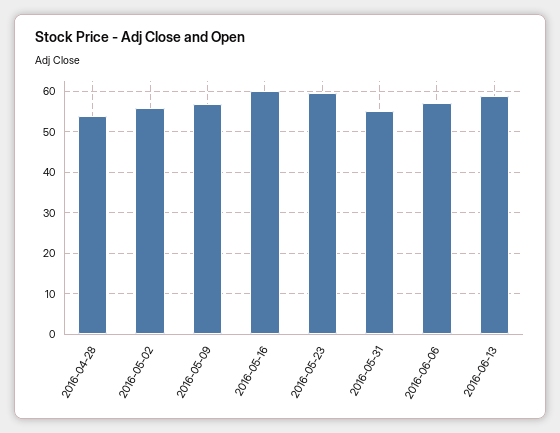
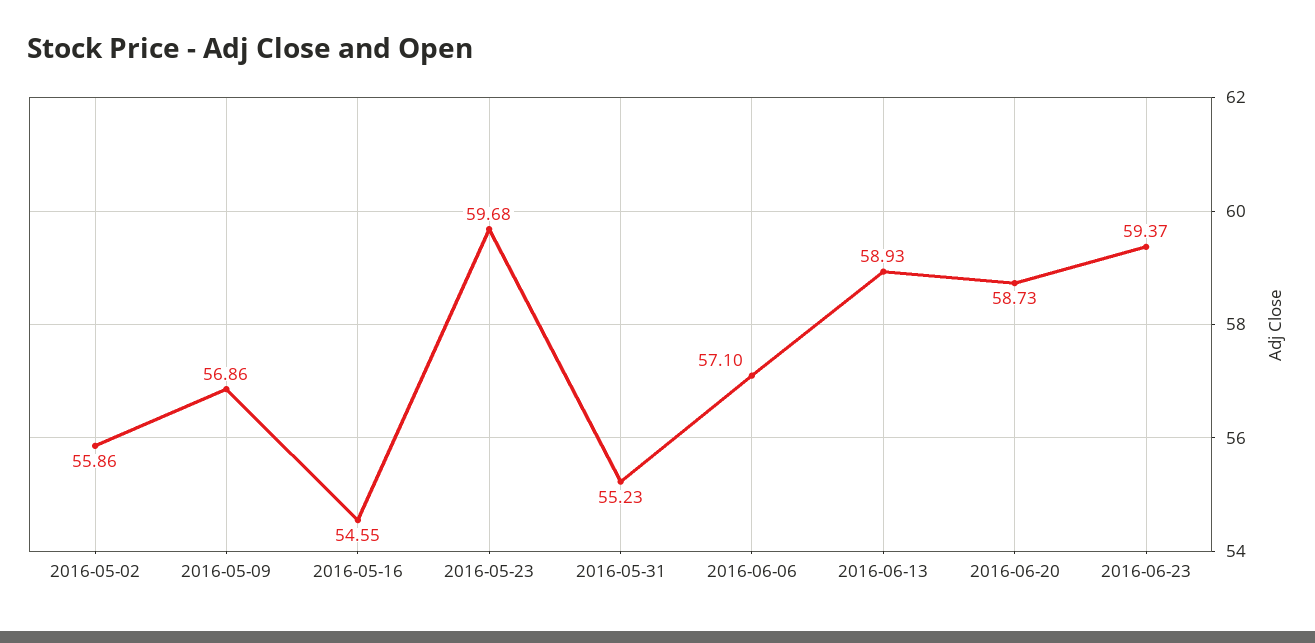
2016-04-28: 54 -> none
2016-05-16: 60 -> 54.55
2016-06-20: none -> 58.73
2016-06-23: none -> 59.37

